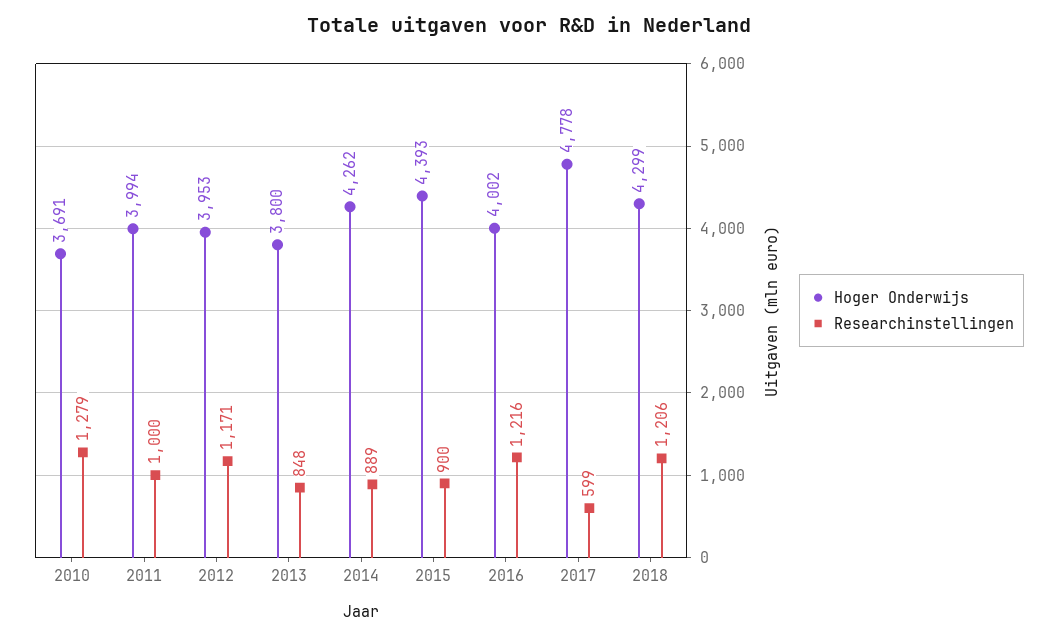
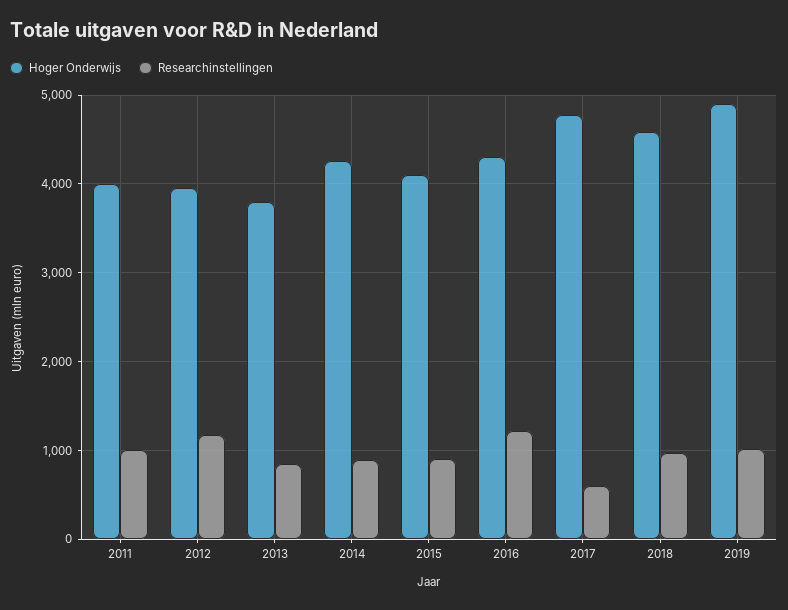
Hoger Onderwijs, 2010: 3691 -> none
Researchinstellingen, 2010: 1279 -> none
Hoger Onderwijs, 2015: 4393 -> 4100
Hoger Onderwijs, 2016: 4002 -> 4300
Hoger Onderwijs, 2018: 4299 -> 4600
Researchinstellingen, 2018: 1206 -> 1000
Hoger Onderwijs, 2019: none -> 4900
Researchinstellingen, 2019: none -> 1000

